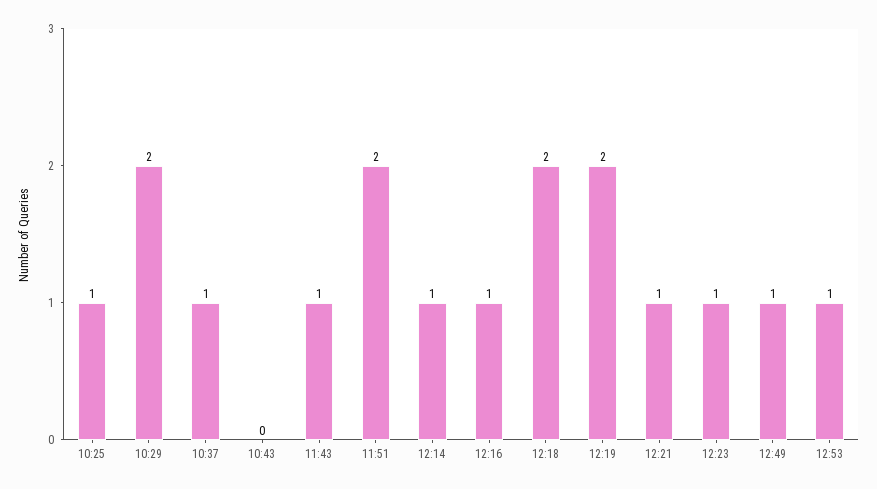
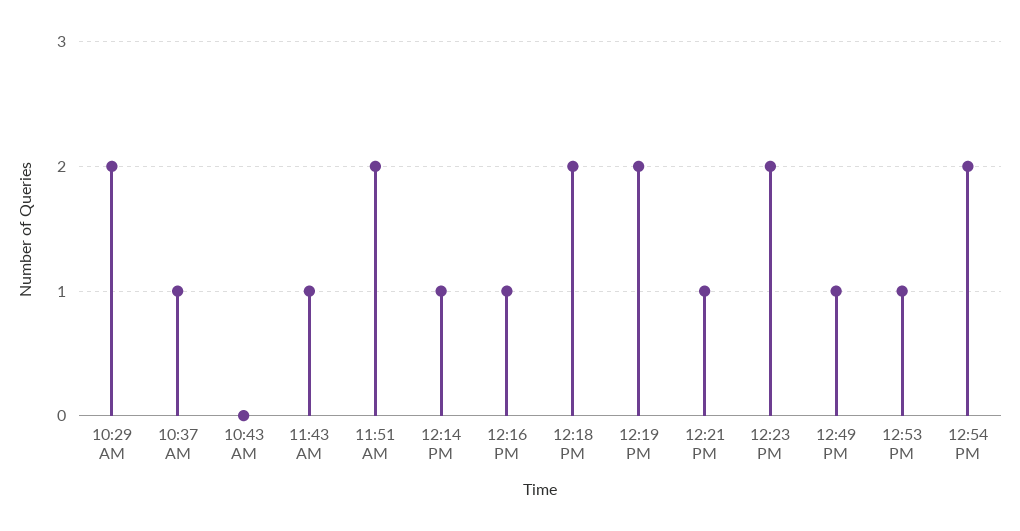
10:25: 1 -> none
12:23: 1 -> 2
12:54 PM: none -> 2

